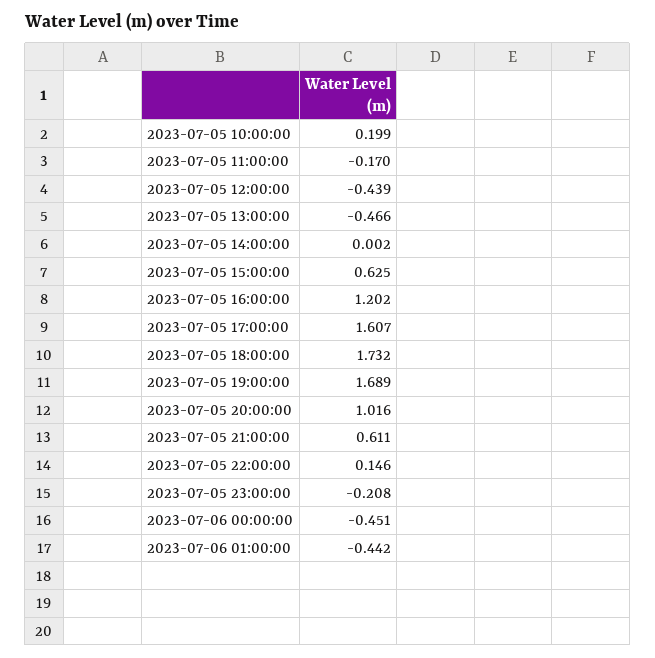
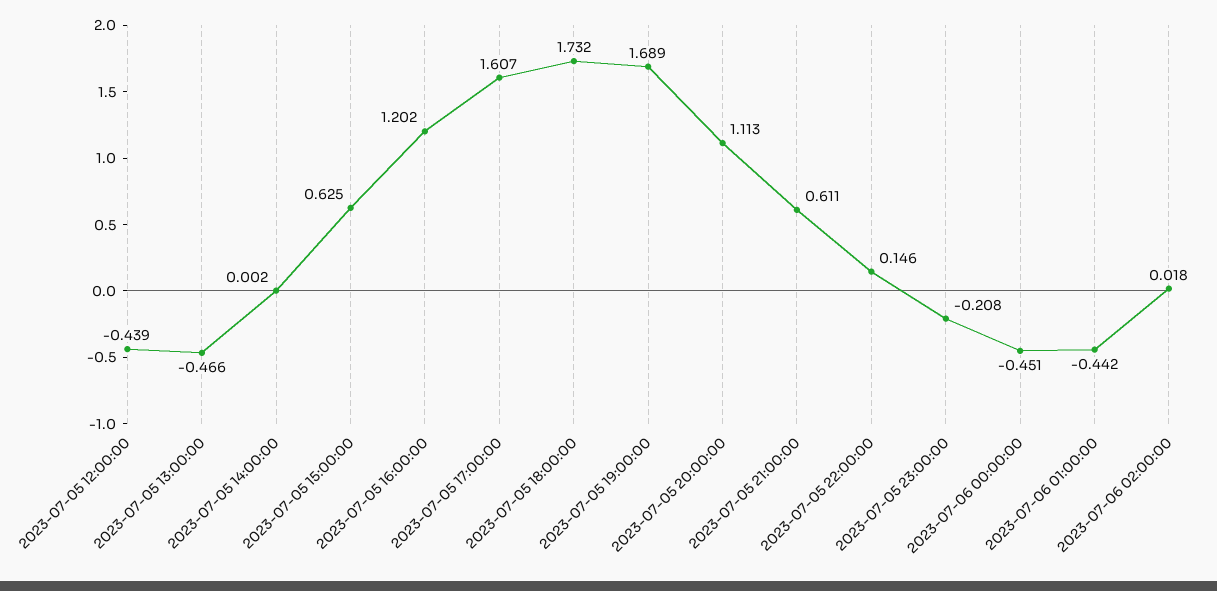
2023-07-05 10:00:00: 0.199 -> none
2023-07-05 11:00:00: -0.17 -> none
2023-07-05 20:00:00: 1.016 -> 1.113
2023-07-06 02:00:00: none -> 0.018

